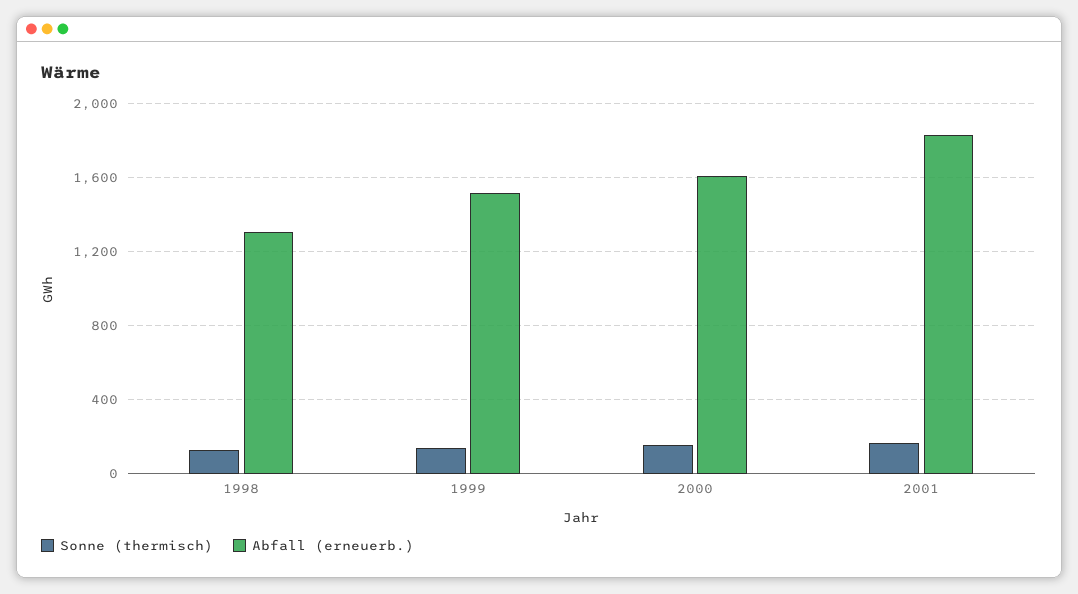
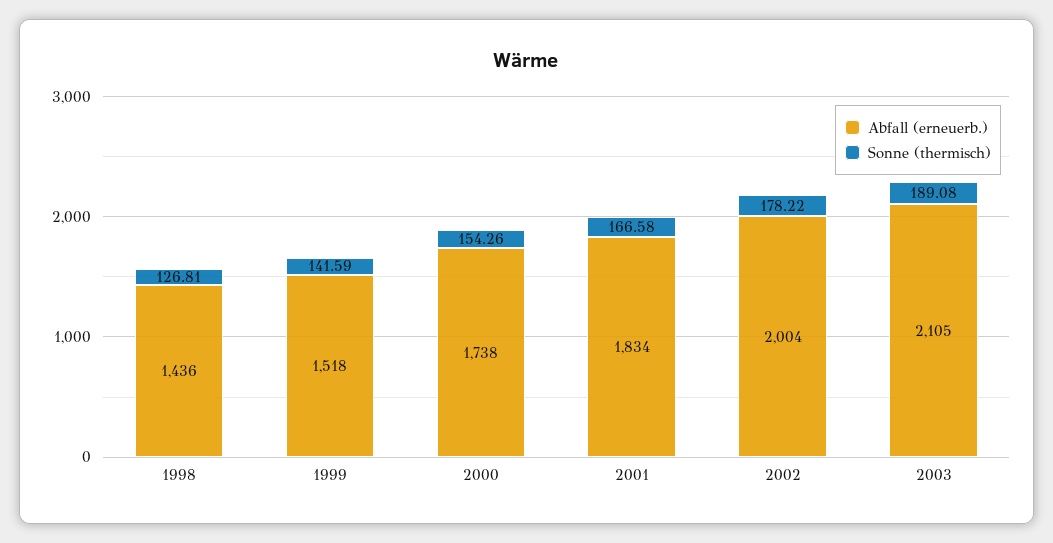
Abfall (erneuerb.), 1998: 1300 -> 1436
Abfall (erneuerb.), 2000: 1600 -> 1738
Abfall (erneuerb.), 2002: none -> 2004
Sonne (thermisch), 2002: none -> 178.22
Abfall (erneuerb.), 2003: none -> 2105
Sonne (thermisch), 2003: none -> 189.08

